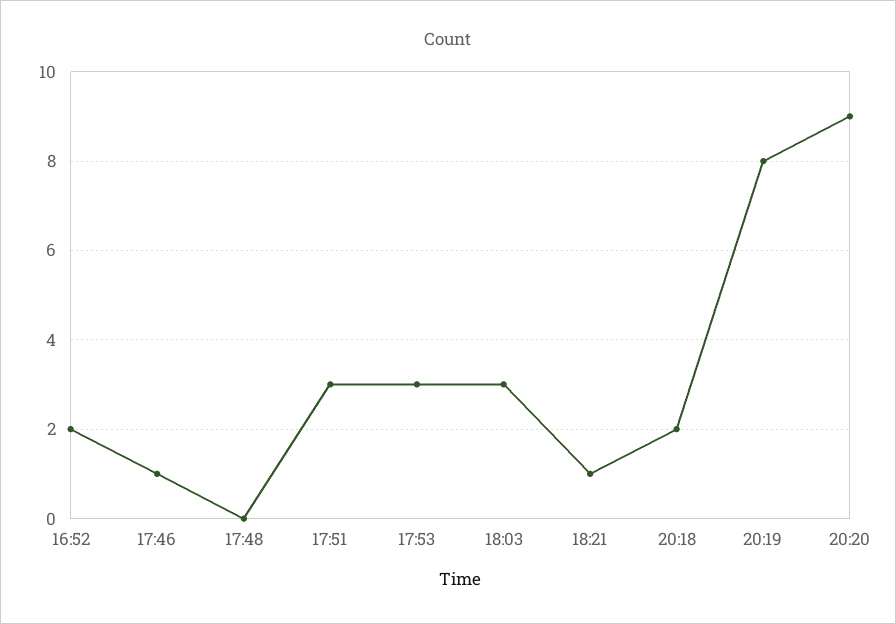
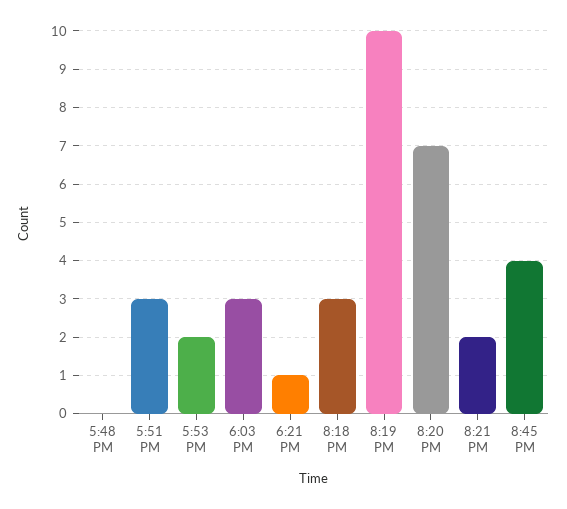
16:52: 2 -> none
17:46: 1 -> none
17:53: 3 -> 2
20:18: 2 -> 3
20:19: 8 -> 10
20:20: 9 -> 7
8:21 PM: none -> 2
8:45 PM: none -> 4

